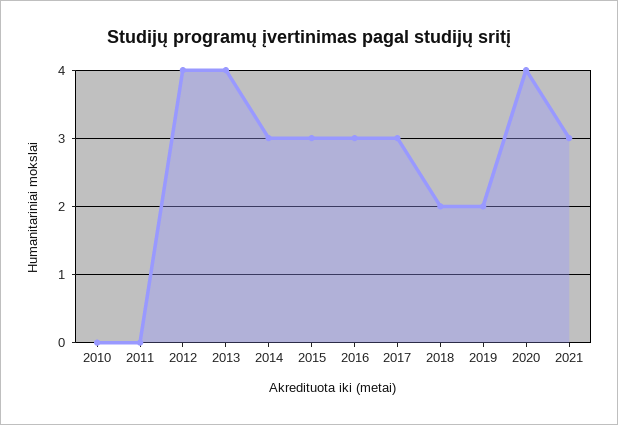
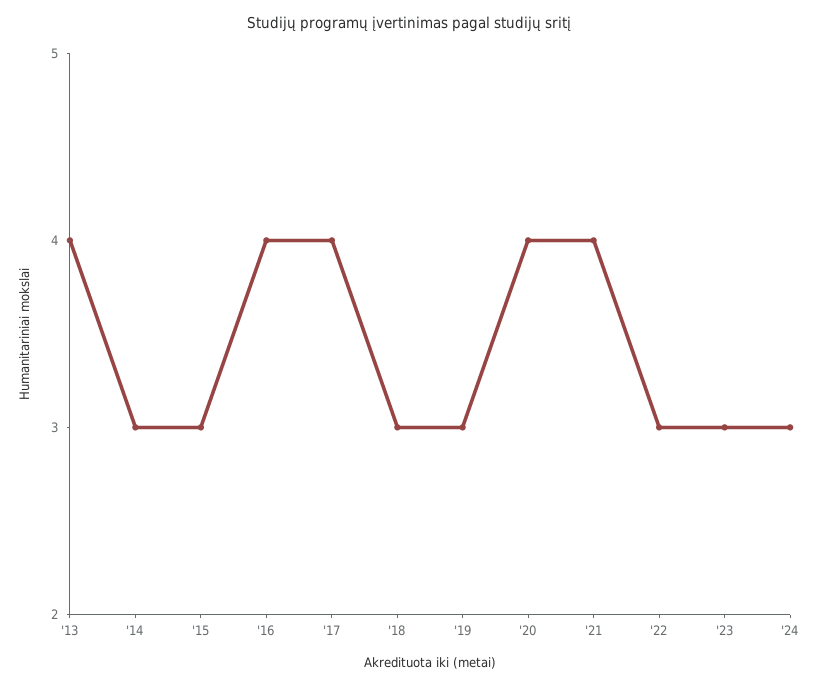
2010: 0 -> none
2011: 0 -> none
2012: 4 -> none
2016: 3 -> 4
2017: 3 -> 4
2018: 2 -> 3
2019: 2 -> 3
2021: 3 -> 4
'22: none -> 3
'23: none -> 3
'24: none -> 3

